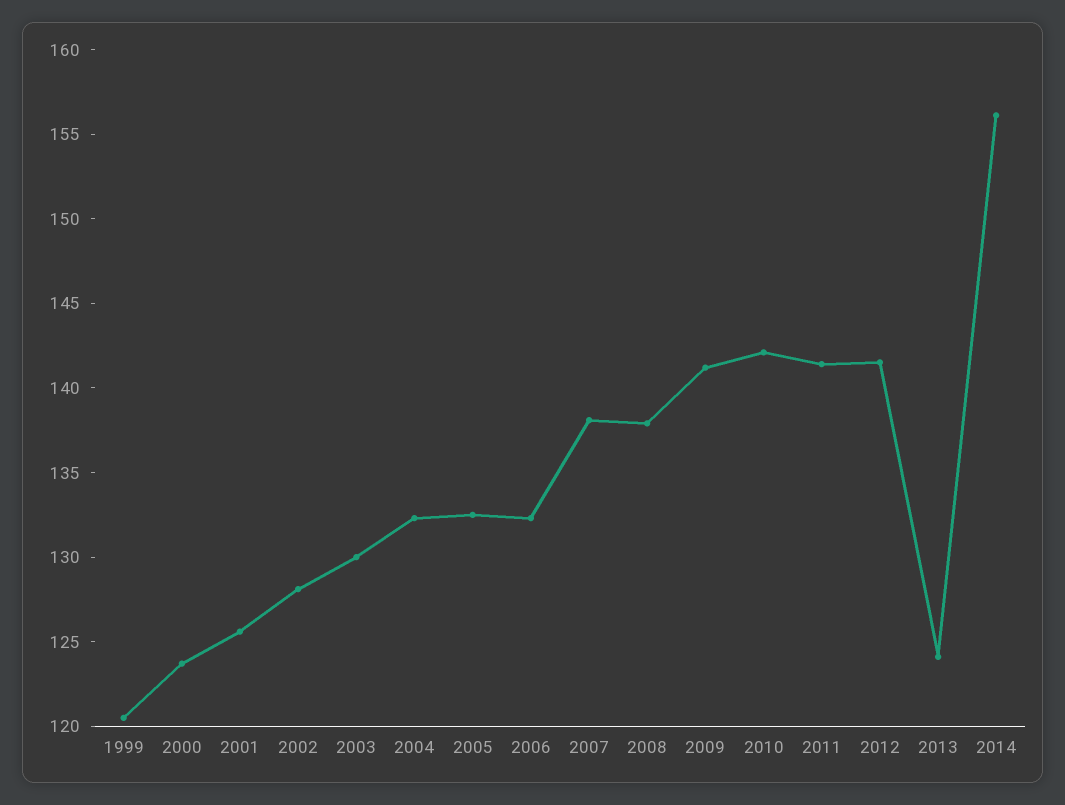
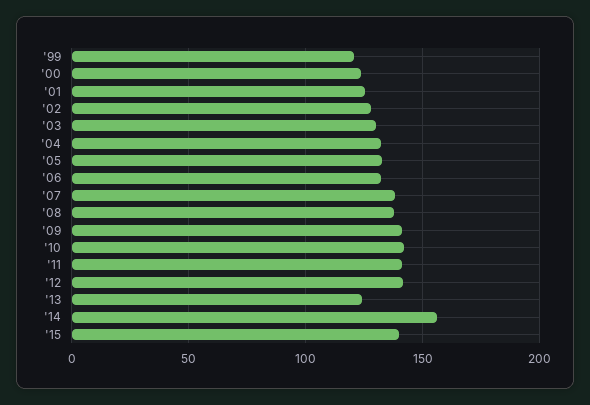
'15: none -> 140

